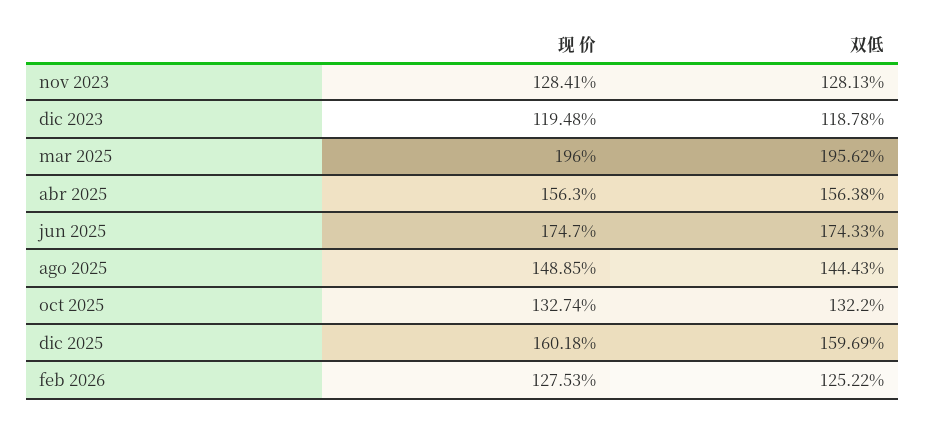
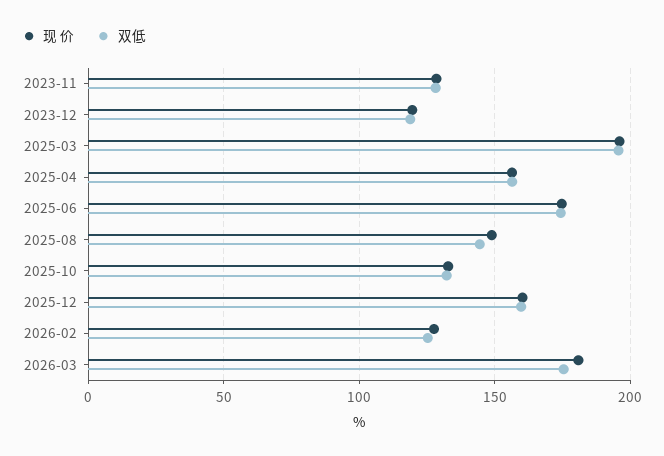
现 价, 2026-03: none -> 180
双低, 2026-03: none -> 175

